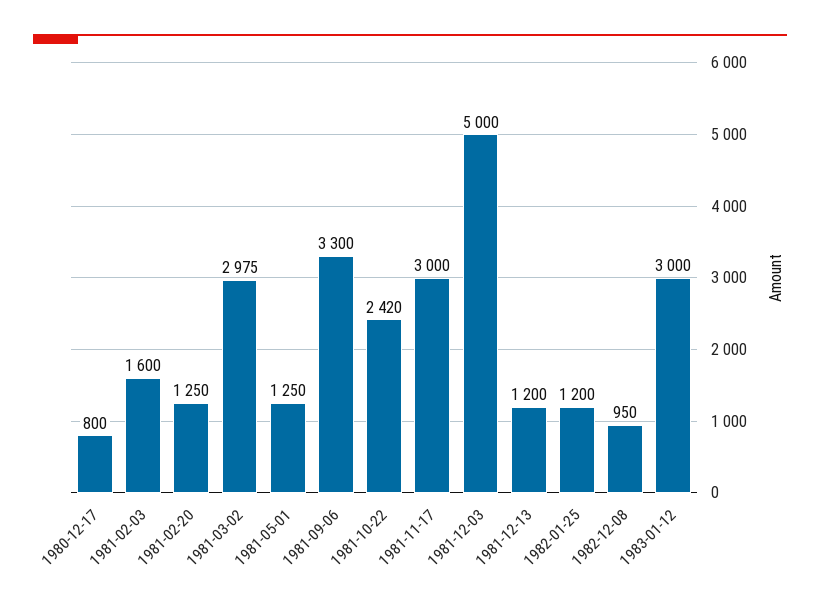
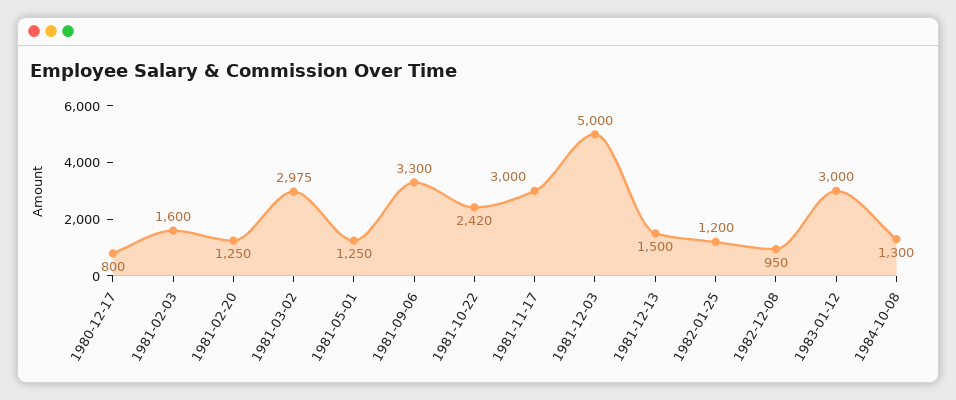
1981-12-13: 1200 -> 1500
1984-10-08: none -> 1300

